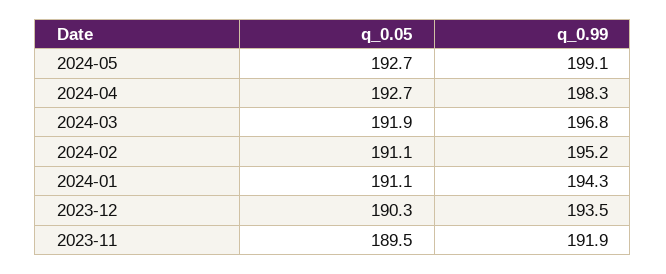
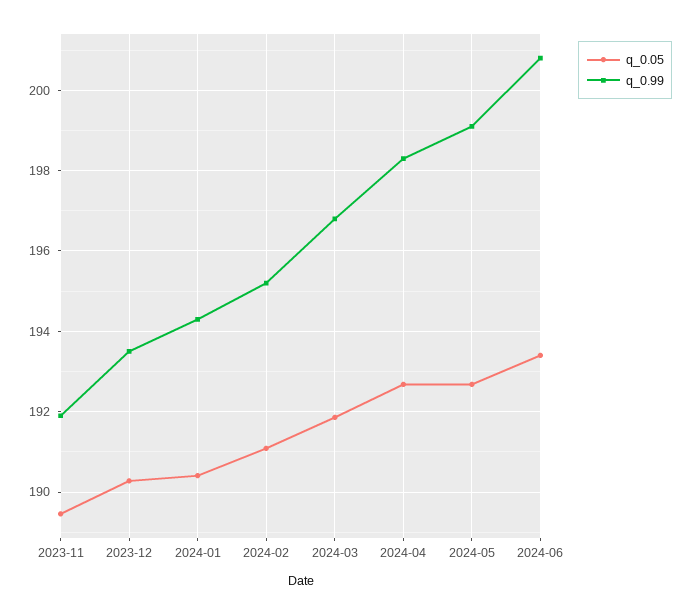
q_0.05, 2024-01: 191.1 -> 190.4
q_0.05, 2024-06: none -> 193.4
q_0.99, 2024-06: none -> 200.8

